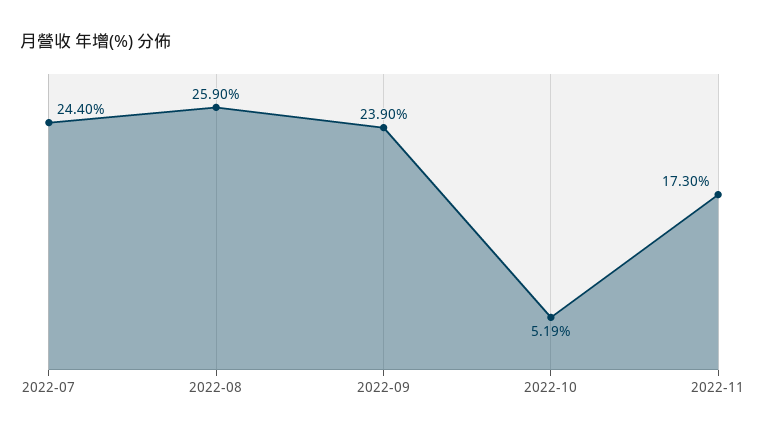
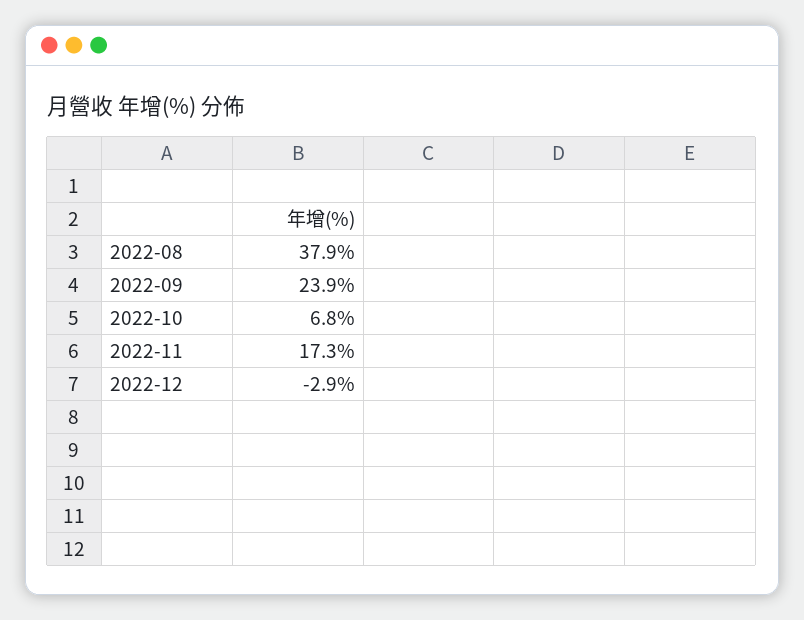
2022-07: 24.4 -> none
2022-08: 25.9 -> 37.9
2022-10: 5.19 -> 6.8
2022-12: none -> -2.9

